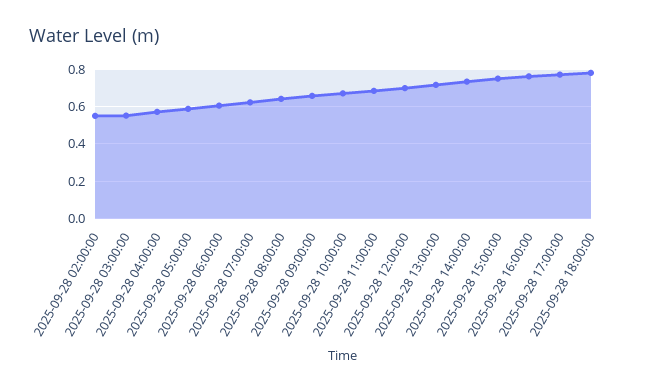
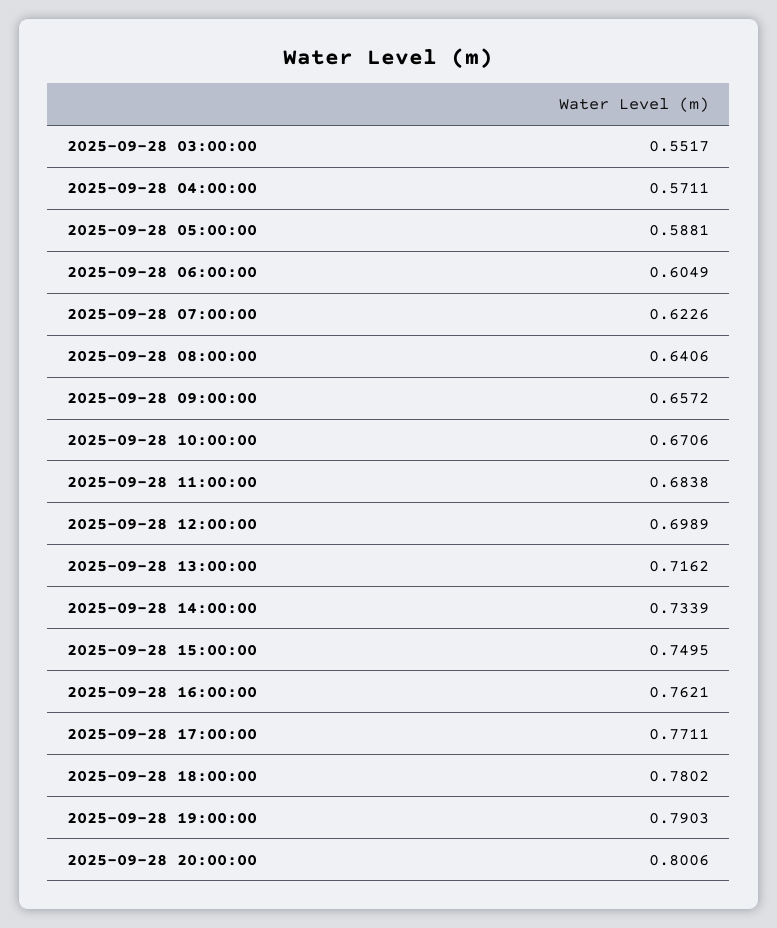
2025-09-28 02:00:00: 0.55 -> none
2025-09-28 19:00:00: none -> 0.7903
2025-09-28 20:00:00: none -> 0.8006

